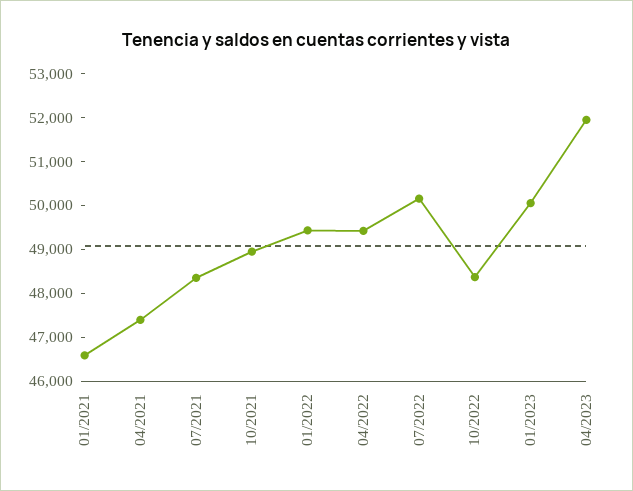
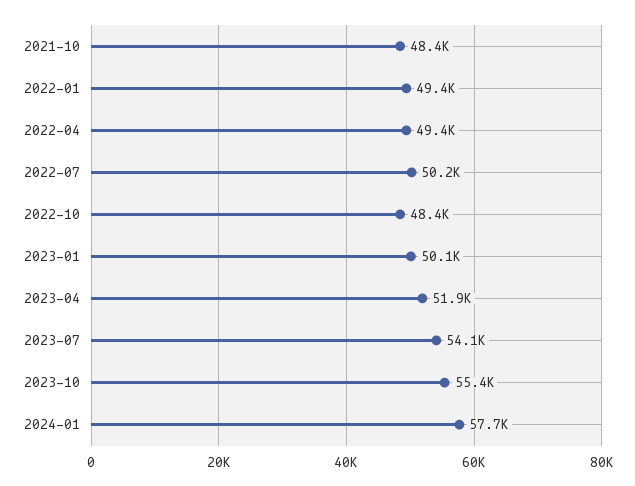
01/2021: 46600 -> none
04/2021: 47400 -> none
07/2021: 48400 -> none
10/2021: 49000 -> 48400
2023-07: none -> 54100
2023-10: none -> 55400
2024-01: none -> 57700

